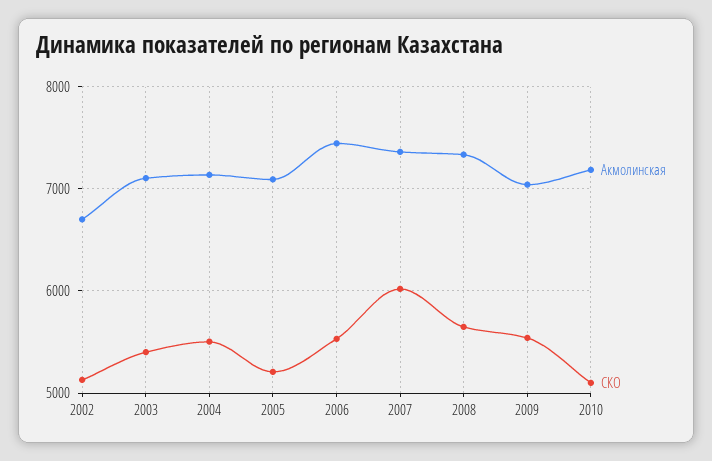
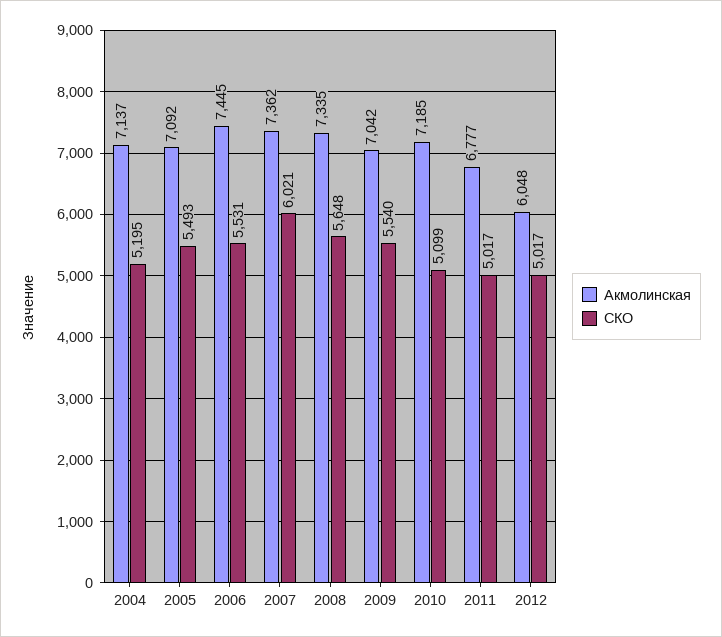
Акмолинская, 2002: 6700 -> none
СКО, 2002: 5100 -> none
Акмолинская, 2003: 7100 -> none
СКО, 2003: 5400 -> none
СКО, 2004: 5500 -> 5195
СКО, 2005: 5200 -> 5493
Акмолинская, 2011: none -> 6777
СКО, 2011: none -> 5017
Акмолинская, 2012: none -> 6048
СКО, 2012: none -> 5017

